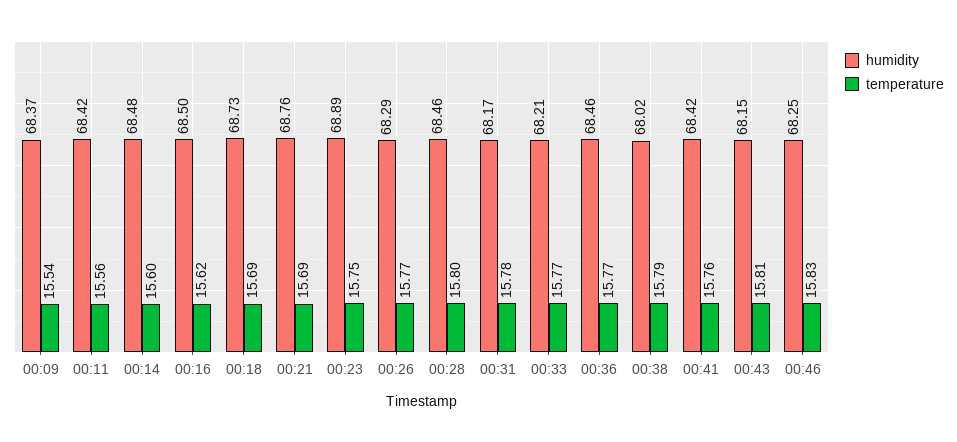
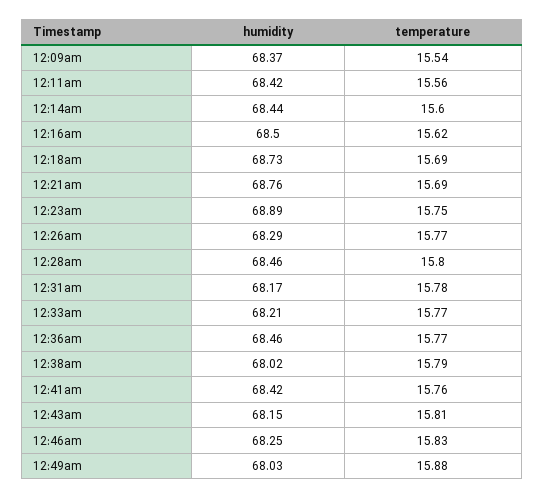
humidity, 00:14: 68.48 -> 68.44
humidity, 12:49am: none -> 68.03
temperature, 12:49am: none -> 15.88

